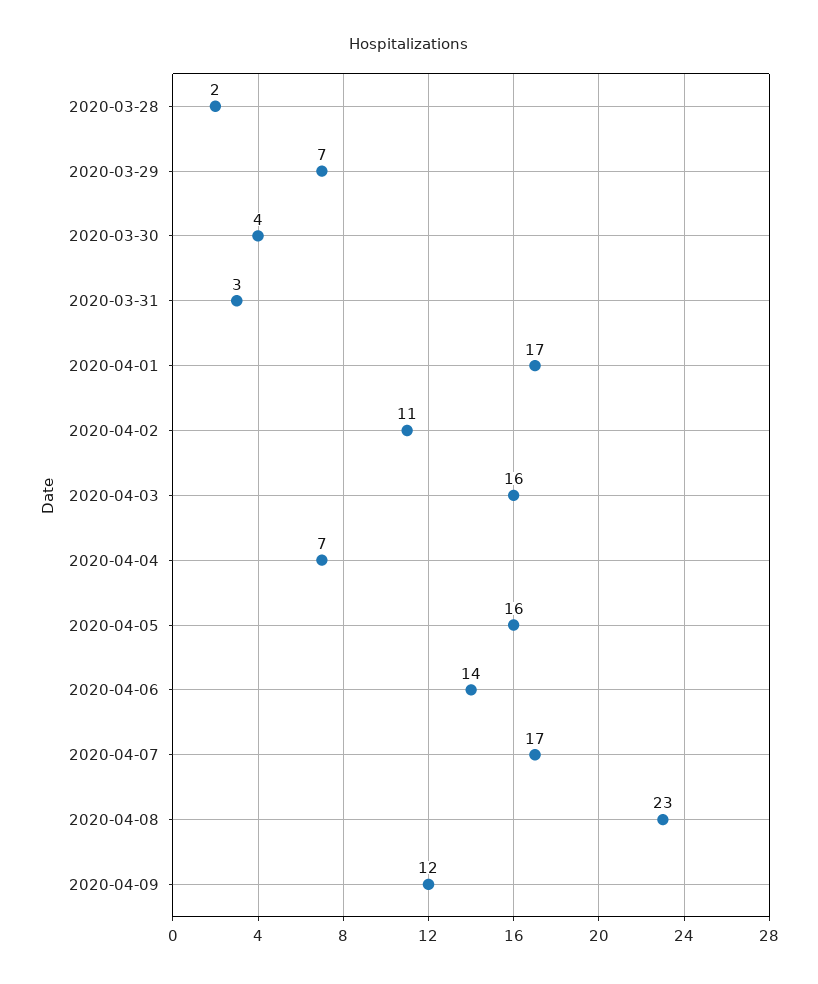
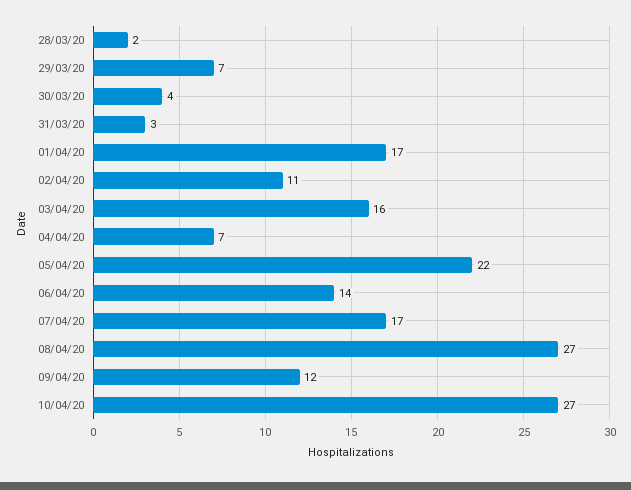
2020-04-05: 16 -> 22
2020-04-08: 23 -> 27
10/04/20: none -> 27

